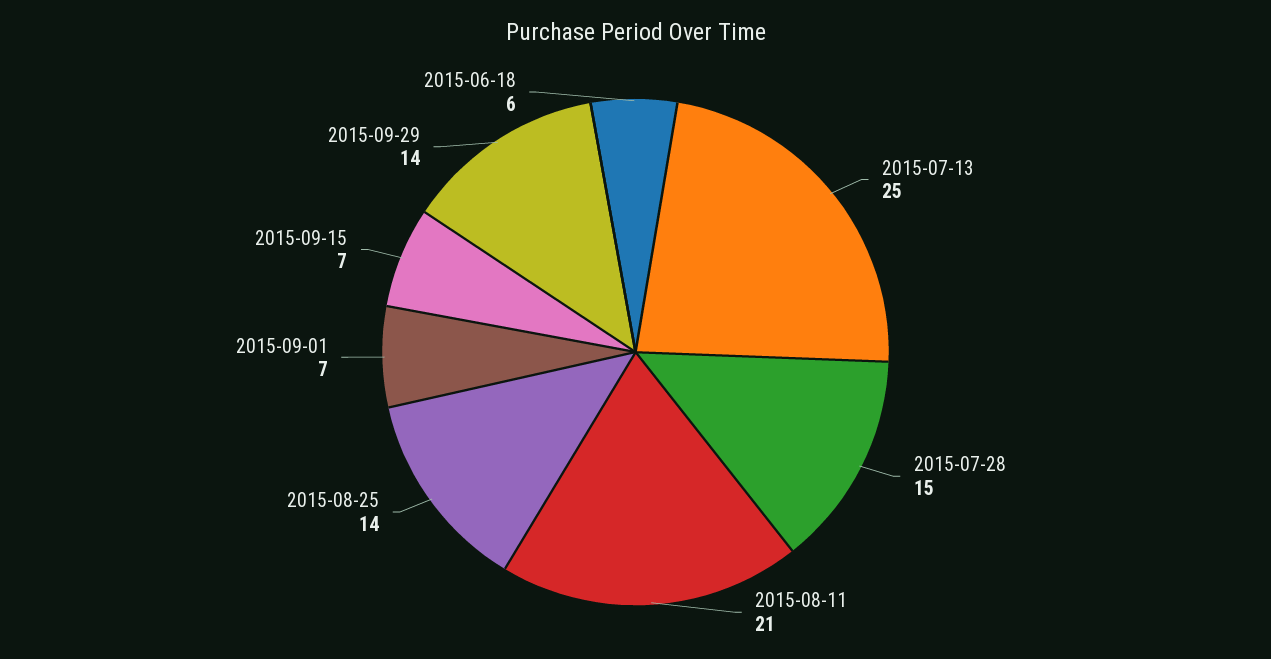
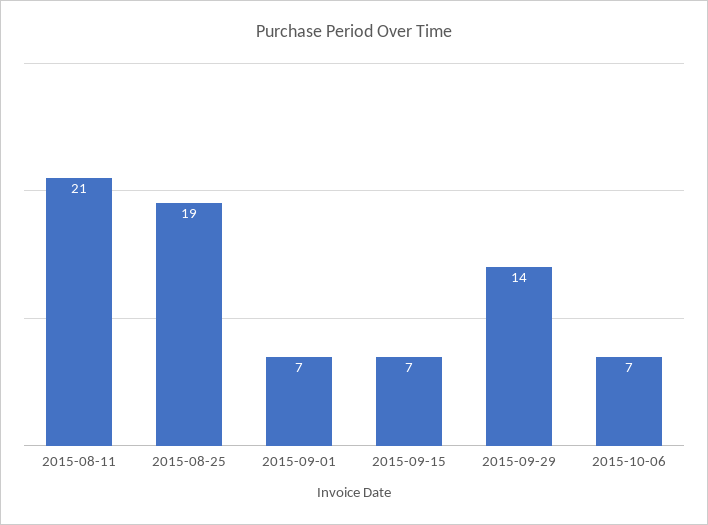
2015-07-13: 25 -> none
2015-07-28: 15 -> none
2015-08-25: 14 -> 19
2015-06-18: 6 -> none
2015-10-06: none -> 7

